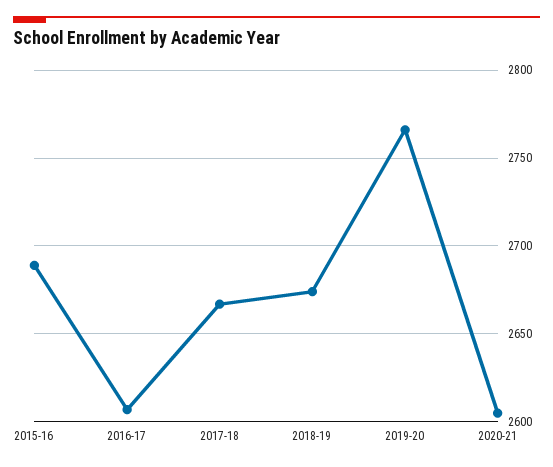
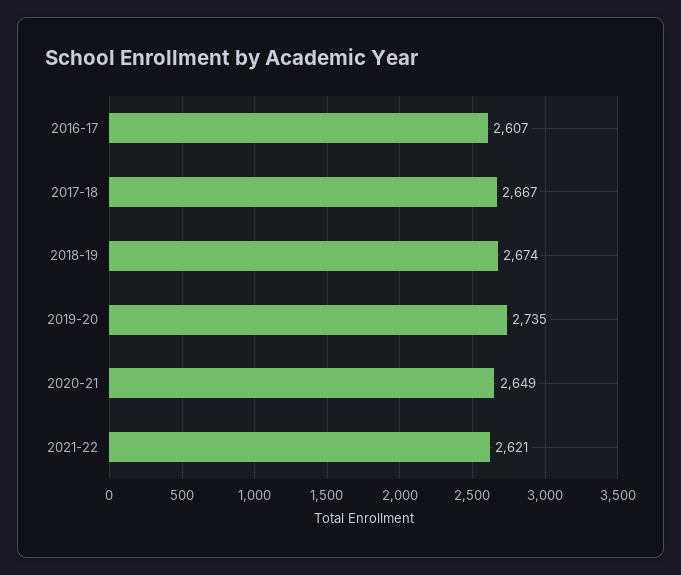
2015-16: 2690 -> none
2019-20: 2765 -> 2735
2020-21: 2605 -> 2649
2021-22: none -> 2621

